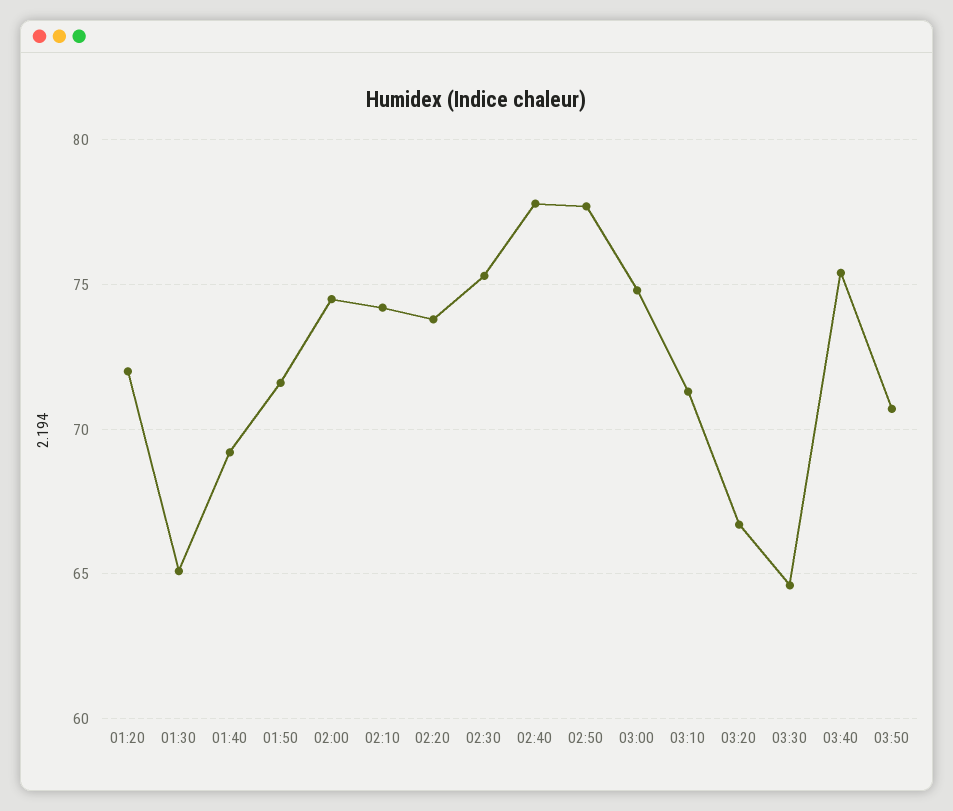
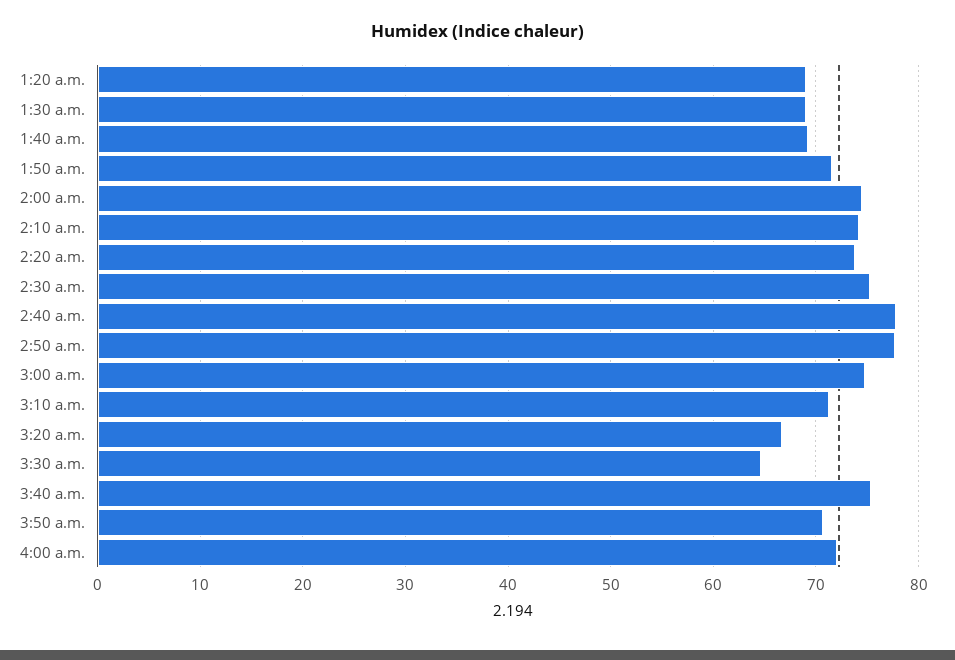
01:20: 72 -> 69
01:30: 65 -> 69
4:00 a.m.: none -> 72

